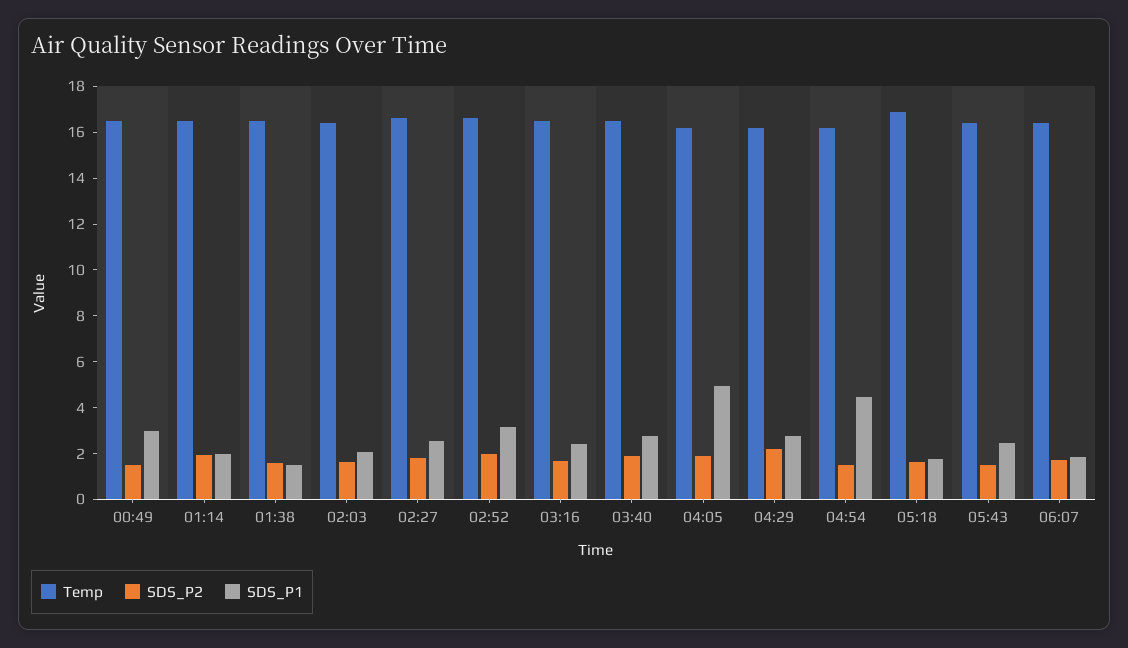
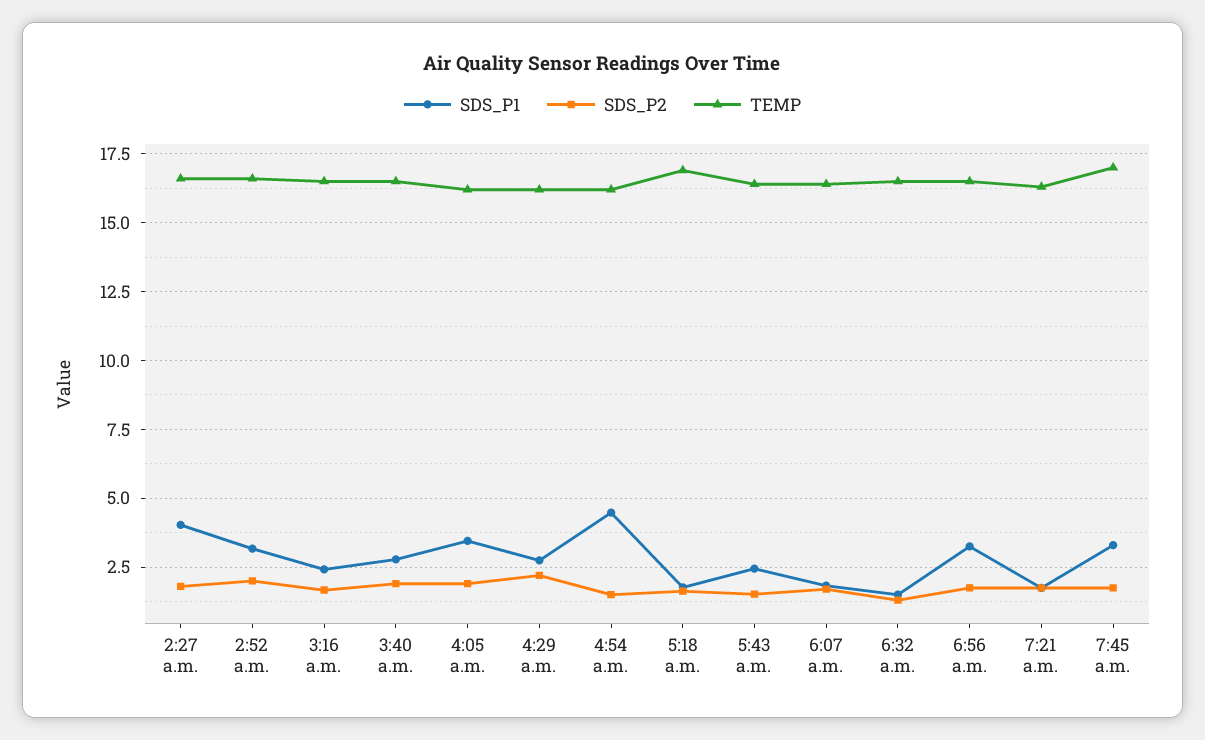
Temp, 00:49: 16.5 -> none
SDS_P2, 00:49: 1.5 -> none
SDS_P1, 00:49: 3 -> none
Temp, 01:14: 16.5 -> none
SDS_P2, 01:14: 2 -> none
SDS_P1, 01:14: 2 -> none
Temp, 01:38: 16.5 -> none
SDS_P2, 01:38: 1.5 -> none
SDS_P1, 01:38: 1.5 -> none
Temp, 02:03: 16.5 -> none
SDS_P2, 02:03: 1.5 -> none
SDS_P1, 02:03: 2 -> none
SDS_P1, 02:27: 2.5 -> 4
SDS_P1, 04:05: 5 -> 3.5
SDS_P1, 6:32 a.m.: none -> 1.5
SDS_P2, 6:32 a.m.: none -> 1.25
Temp, 6:32 a.m.: none -> 16.5
SDS_P1, 6:56 a.m.: none -> 3.25
SDS_P2, 6:56 a.m.: none -> 1.75
Temp, 6:56 a.m.: none -> 16.5
SDS_P1, 7:21 a.m.: none -> 1.75
SDS_P2, 7:21 a.m.: none -> 1.75
Temp, 7:21 a.m.: none -> 16.25
SDS_P1, 7:45 a.m.: none -> 3.25
SDS_P2, 7:45 a.m.: none -> 1.75
Temp, 7:45 a.m.: none -> 17

